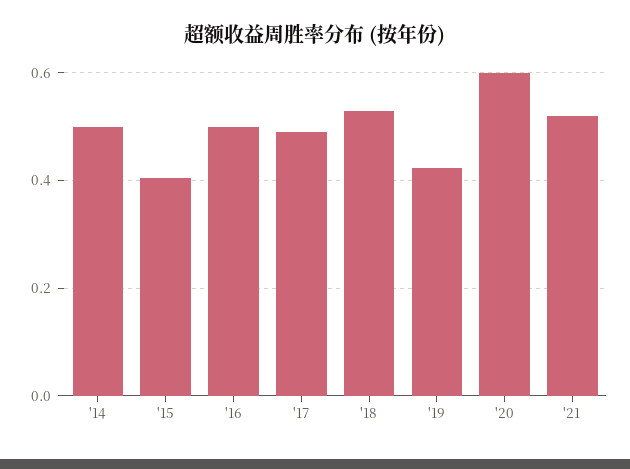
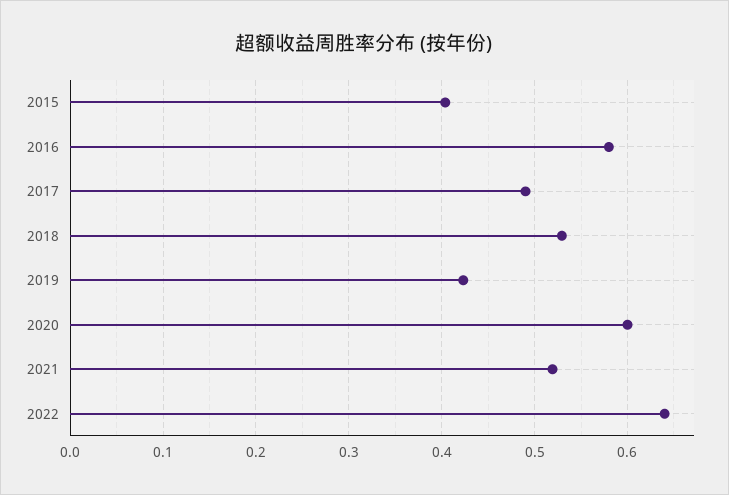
'14: 0.5 -> none
'16: 0.5 -> 0.58
2022: none -> 0.64

